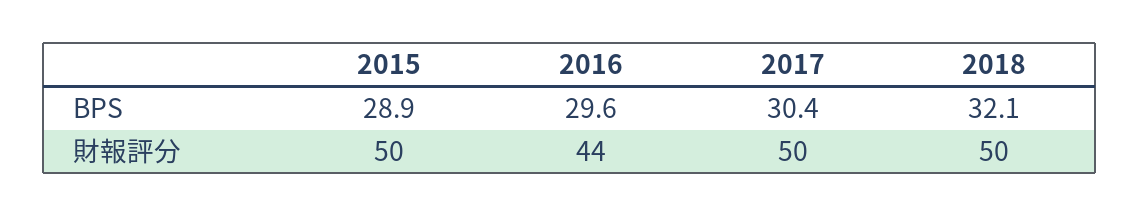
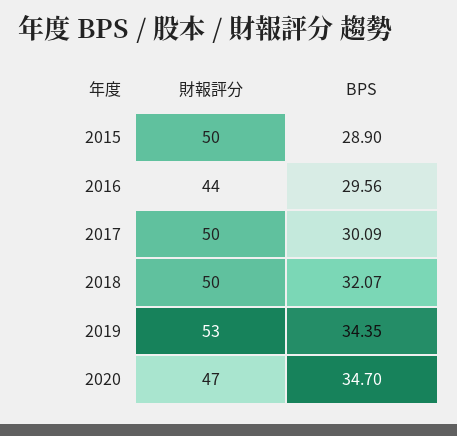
2017, BPS: 30.4 -> 30.09
2019, 財報評分: none -> 53
2019, BPS: none -> 34.35
2020, 財報評分: none -> 47
2020, BPS: none -> 34.7

